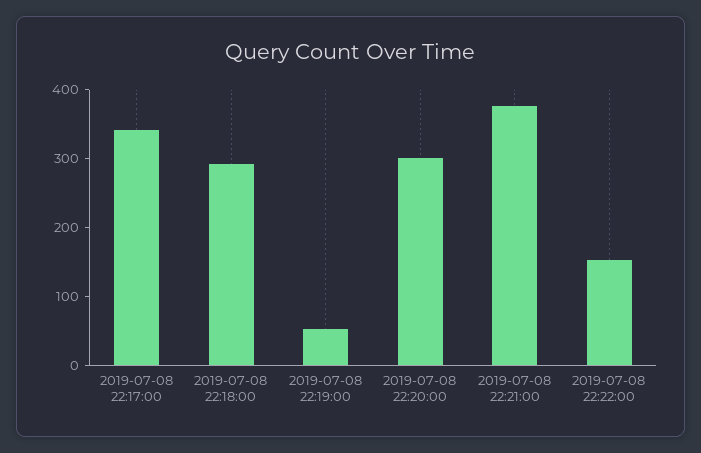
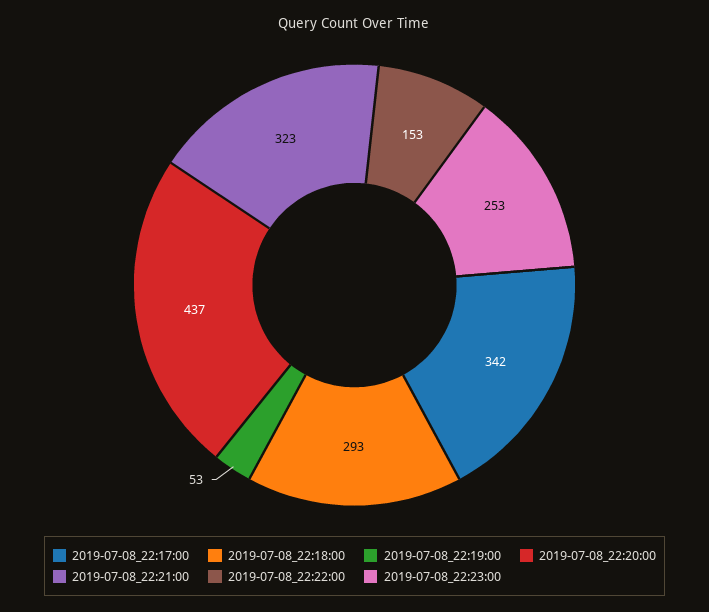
2019-07-08 22:20:00: 300 -> 437
2019-07-08 22:21:00: 380 -> 323
2019-07-08_22:23:00: none -> 253

